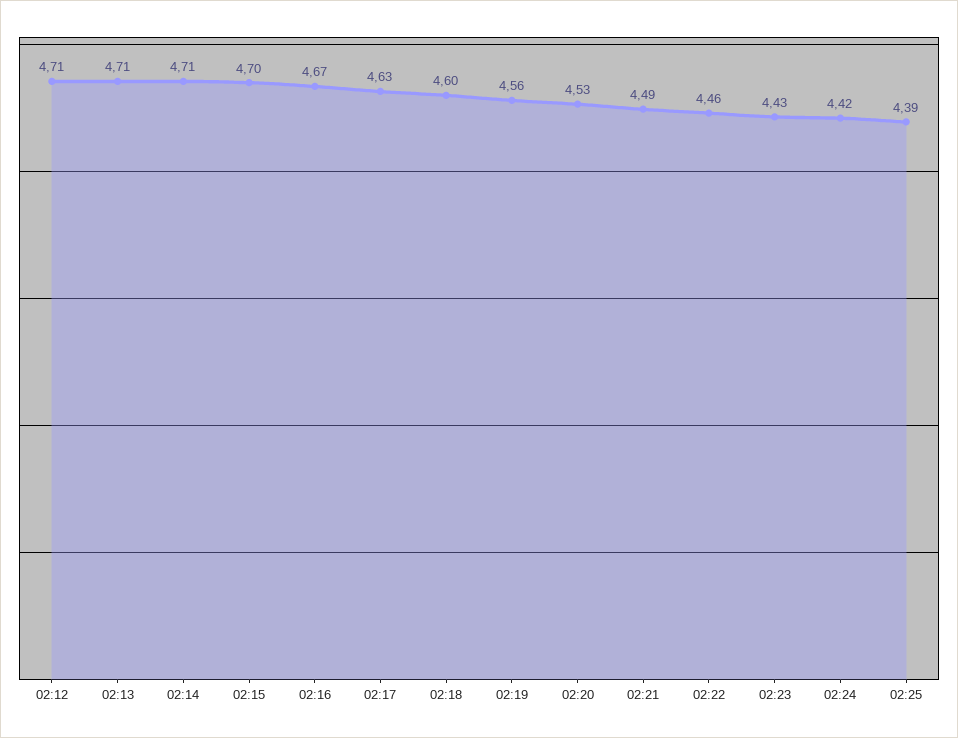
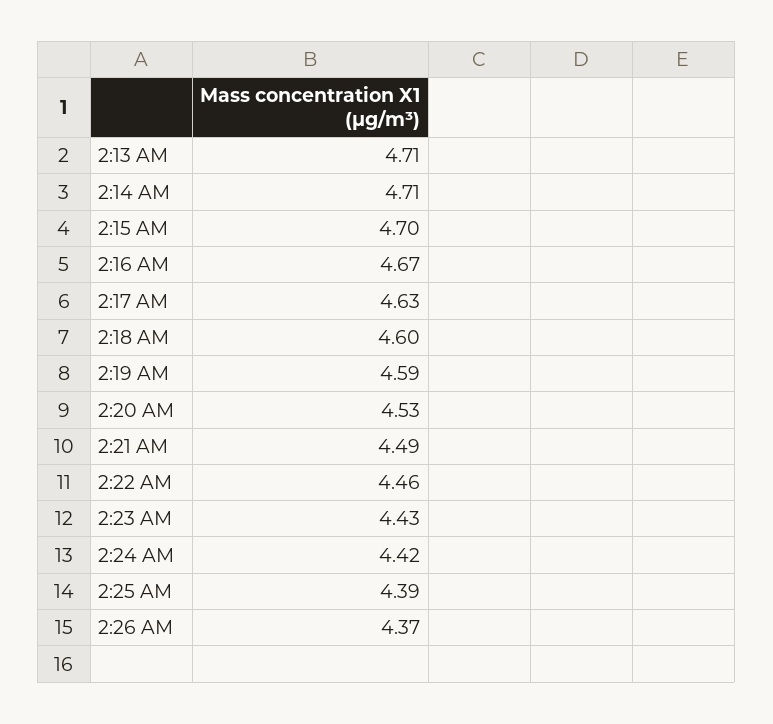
02:12: 4.71 -> none
02:19: 4.56 -> 4.59
2:26 AM: none -> 4.37

